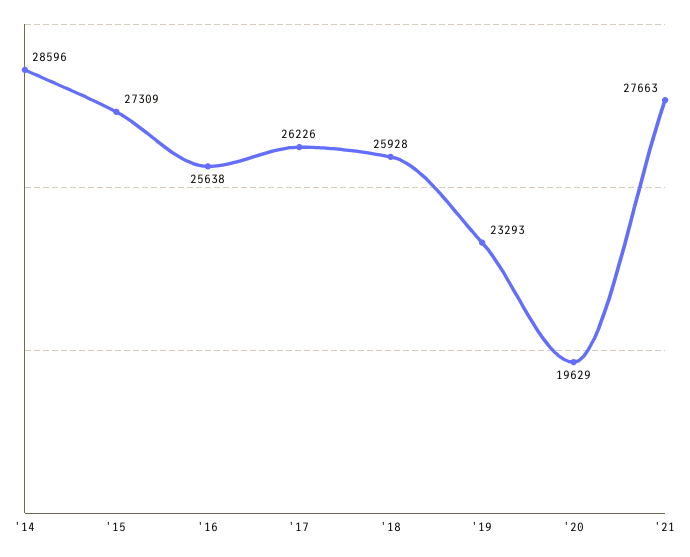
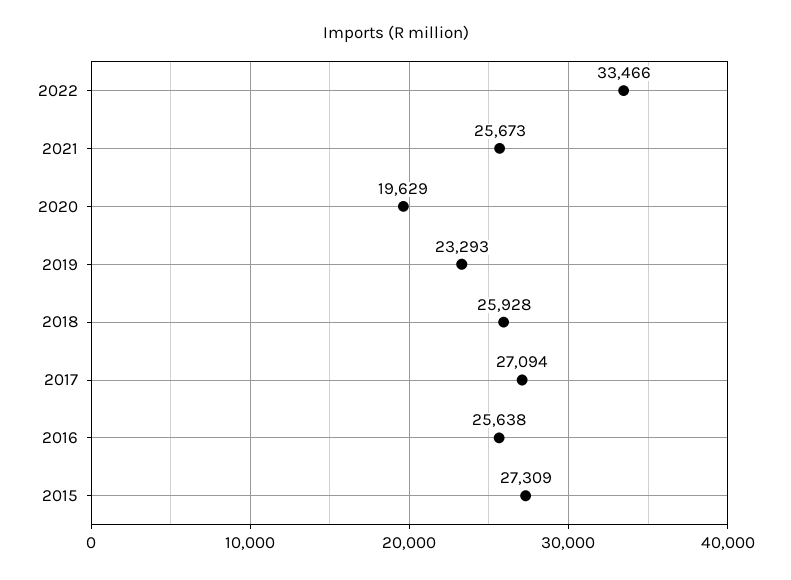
'14: 28596 -> none
'17: 26226 -> 27094
'21: 27663 -> 25673
2022: none -> 33466

